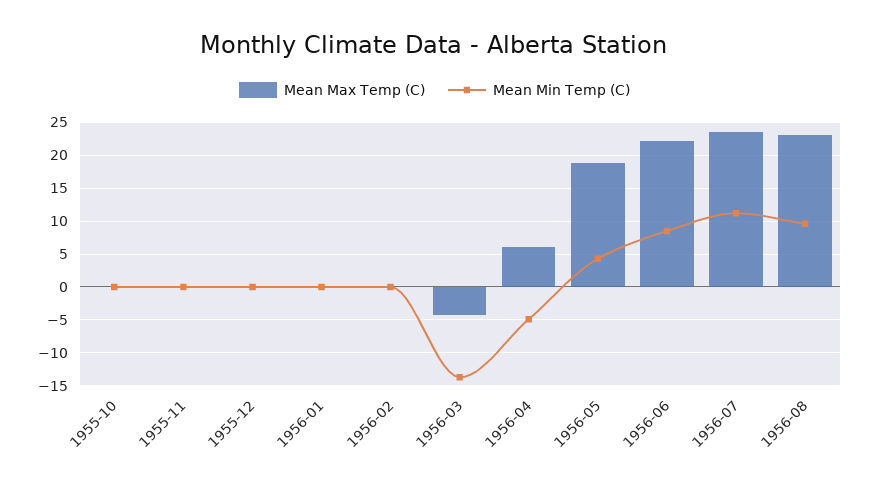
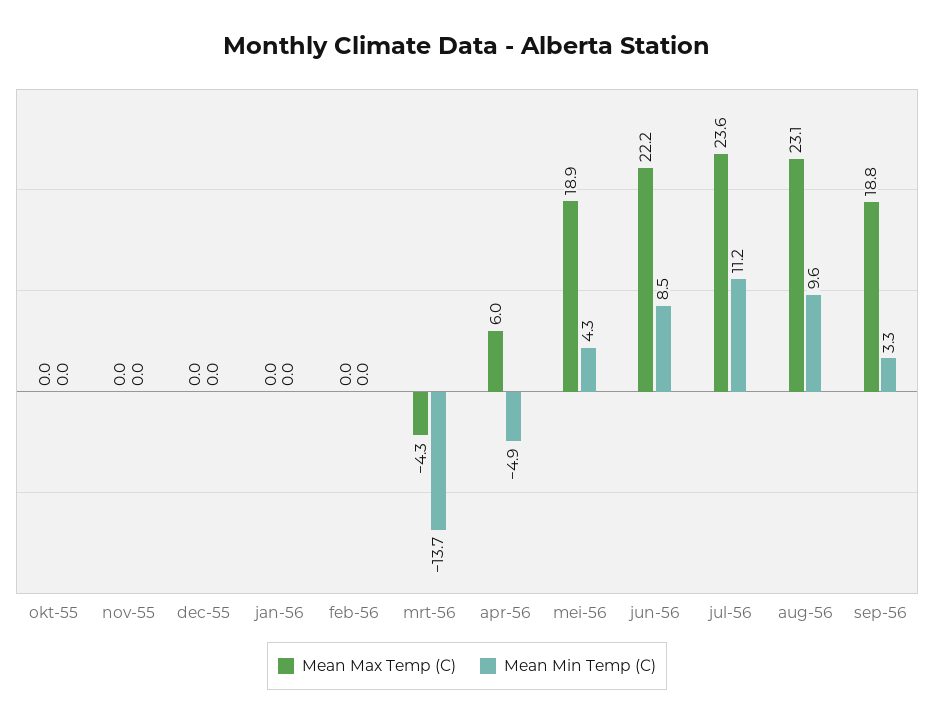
Mean Max Temp (C), sep-56: none -> 18.8
Mean Min Temp (C), sep-56: none -> 3.3

